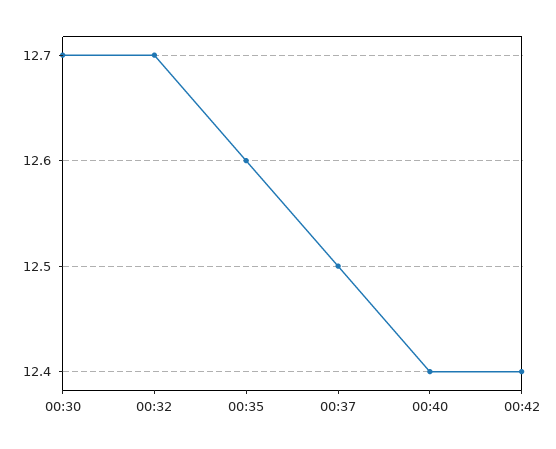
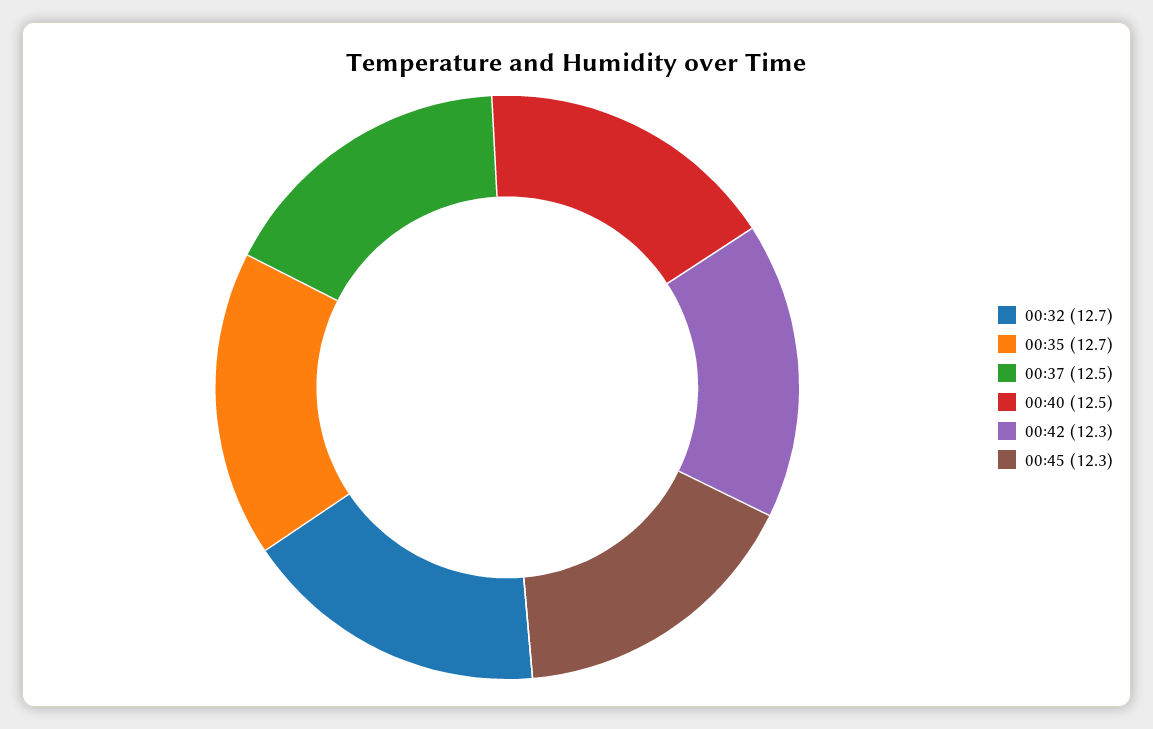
00:30: 12.7 -> none
00:35: 12.6 -> 12.7
00:40: 12.4 -> 12.5
00:42: 12.4 -> 12.3
00:45: none -> 12.3

